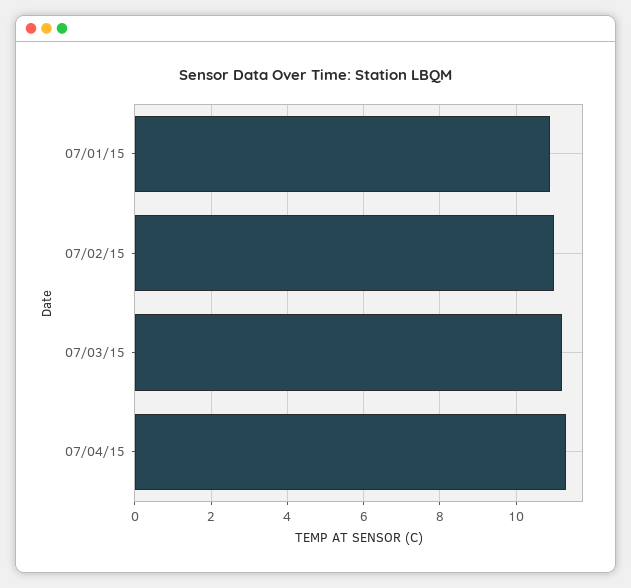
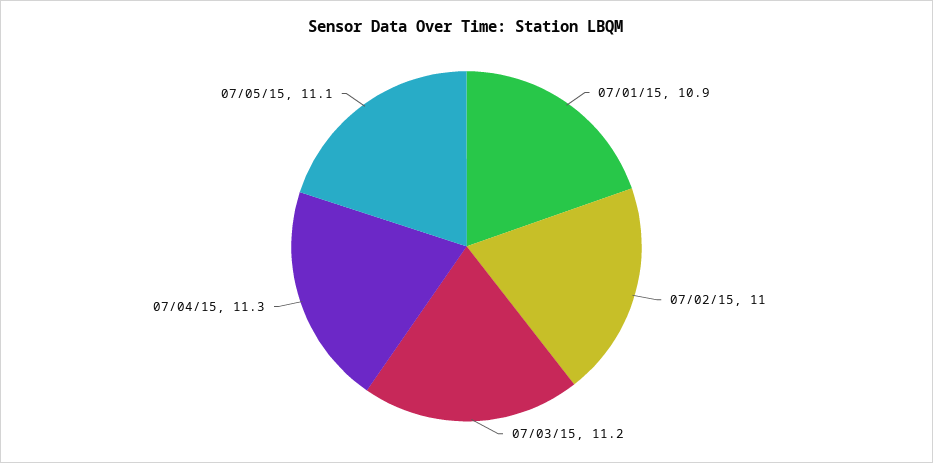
07/05/15: none -> 11.1

